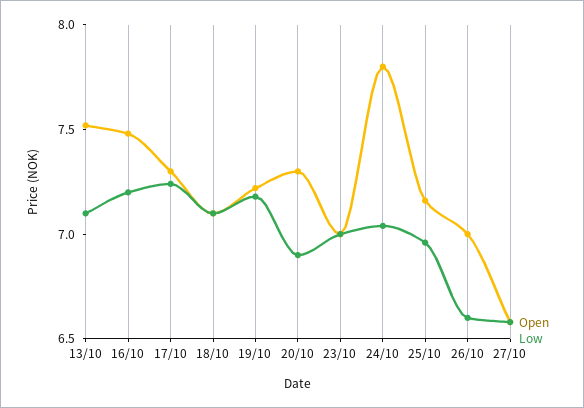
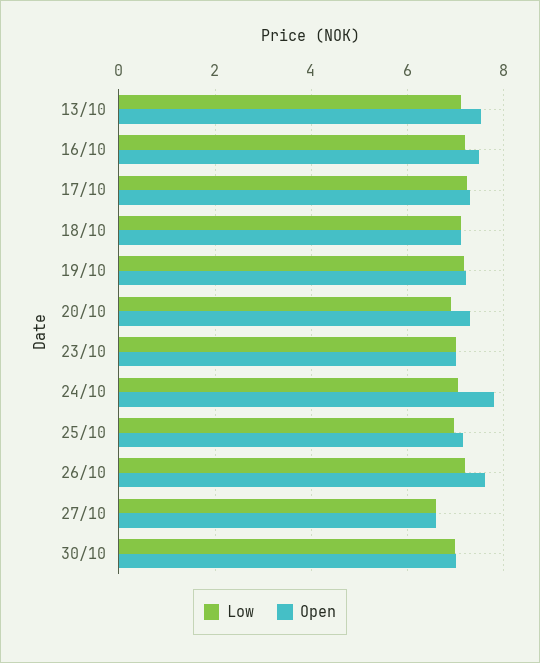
Open, 26/10: 7 -> 7.6
Low, 26/10: 6.6 -> 7.2
Low, 30/10: none -> 7
Open, 30/10: none -> 7

